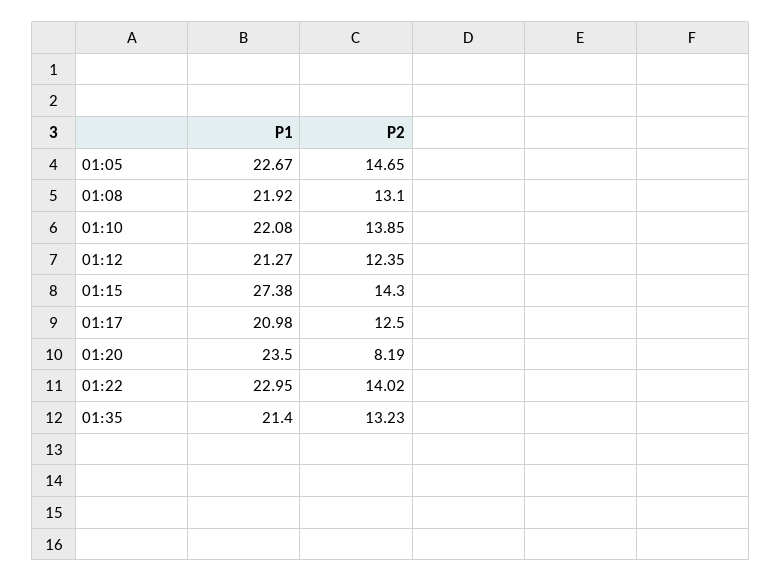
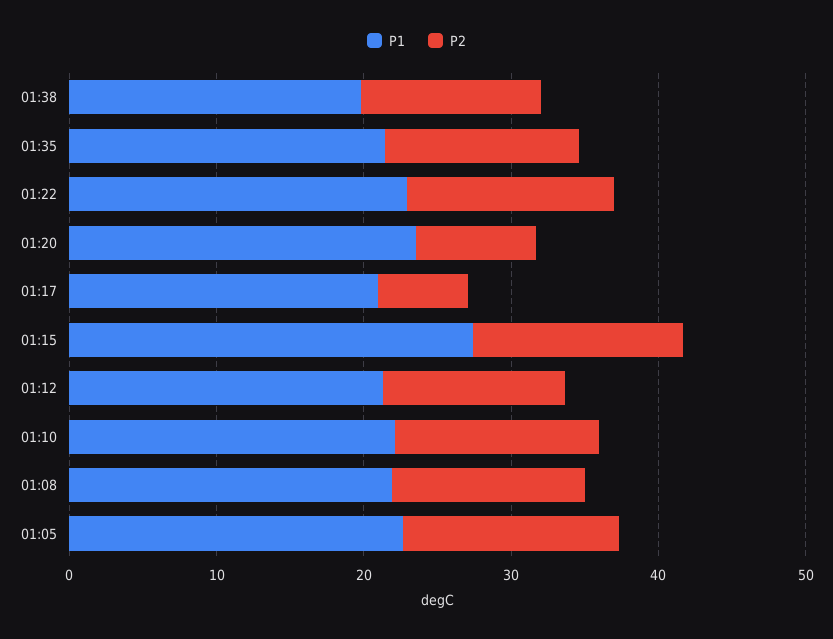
P2, 01:17: 12.5 -> 6
P1, 01:38: none -> 20
P2, 01:38: none -> 12

